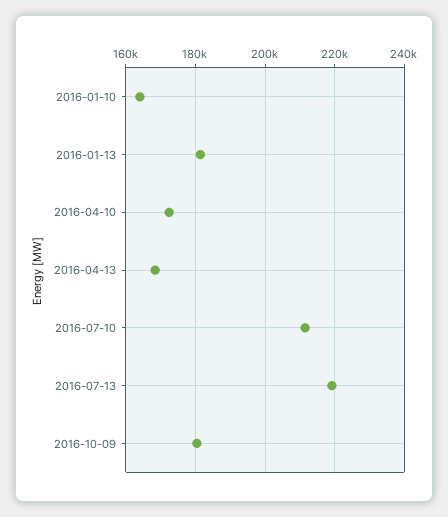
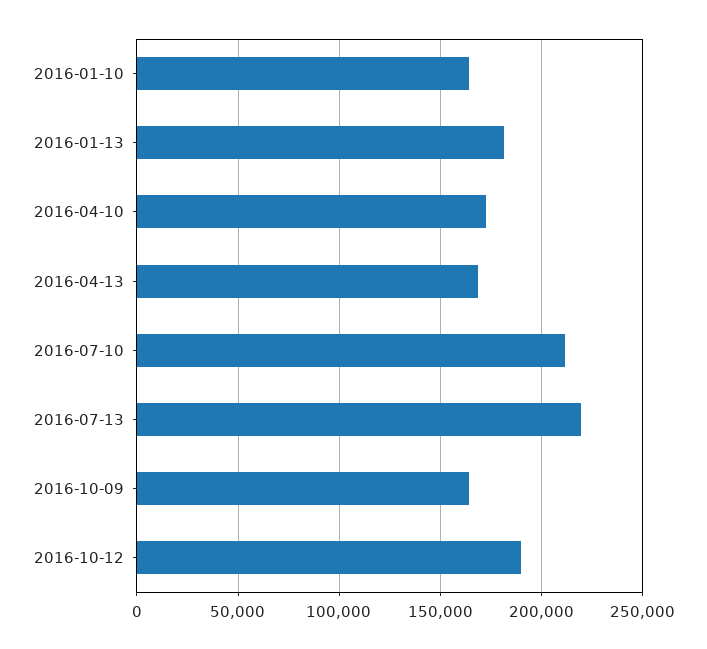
2016-10-09: 180000 -> 165000
2016-10-12: none -> 190000

